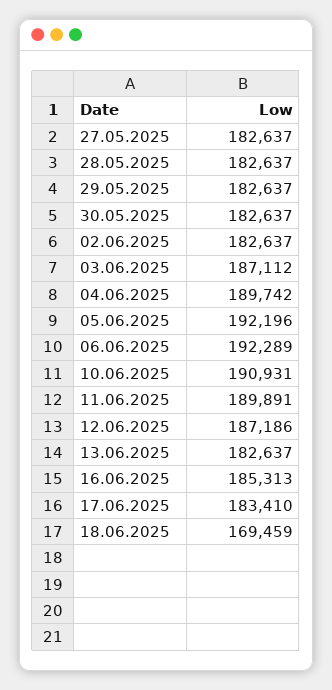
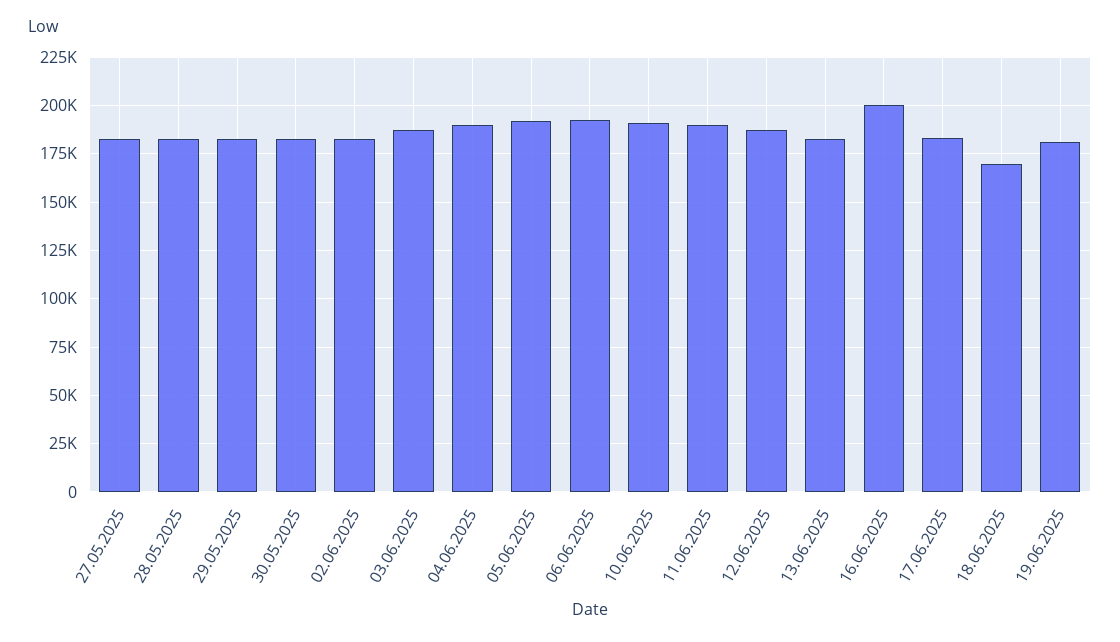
16.06.2025: 185313 -> 200000
19.06.2025: none -> 180000

